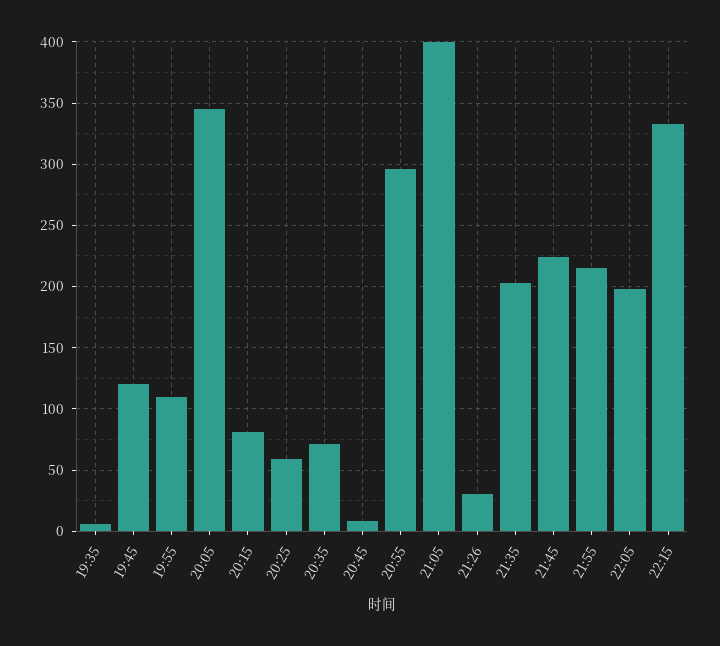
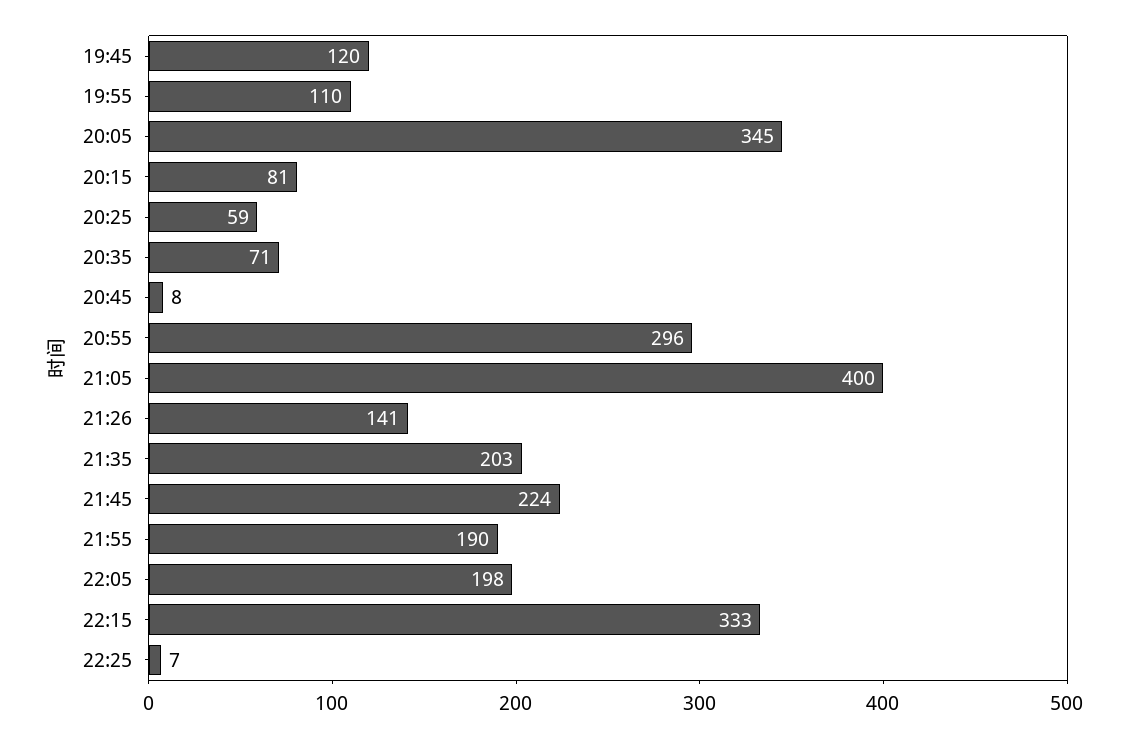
19:35: 5 -> none
21:26: 30 -> 141
21:55: 215 -> 190
22:25: none -> 7

